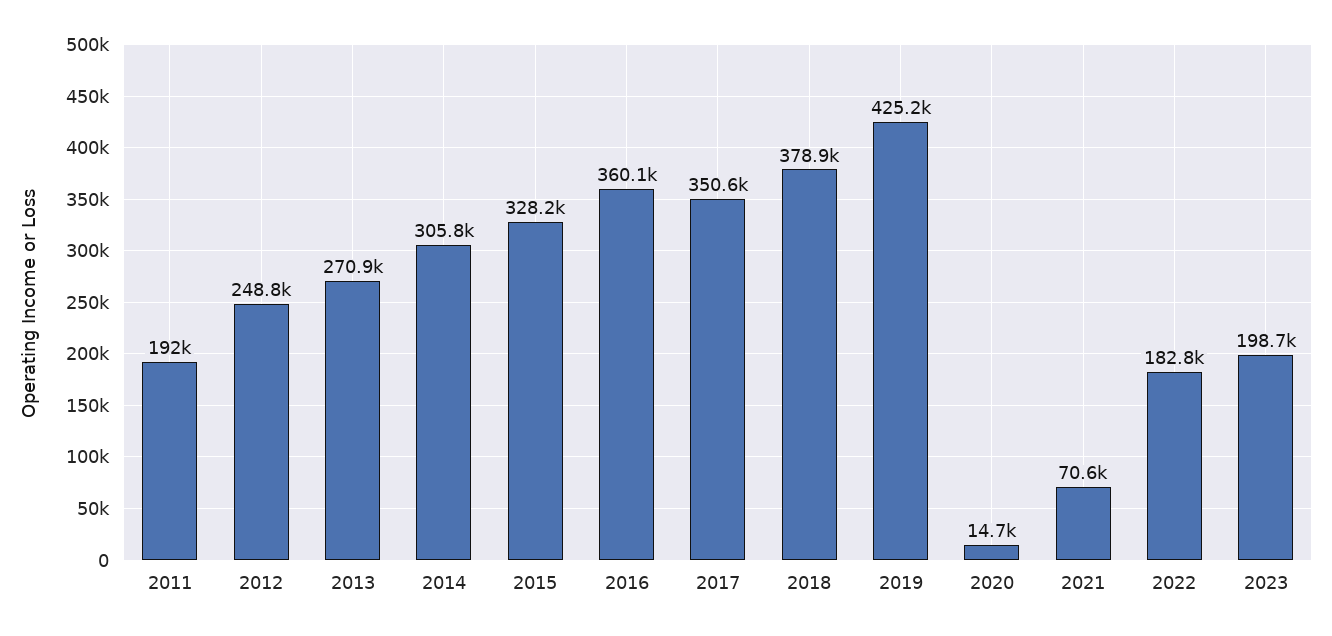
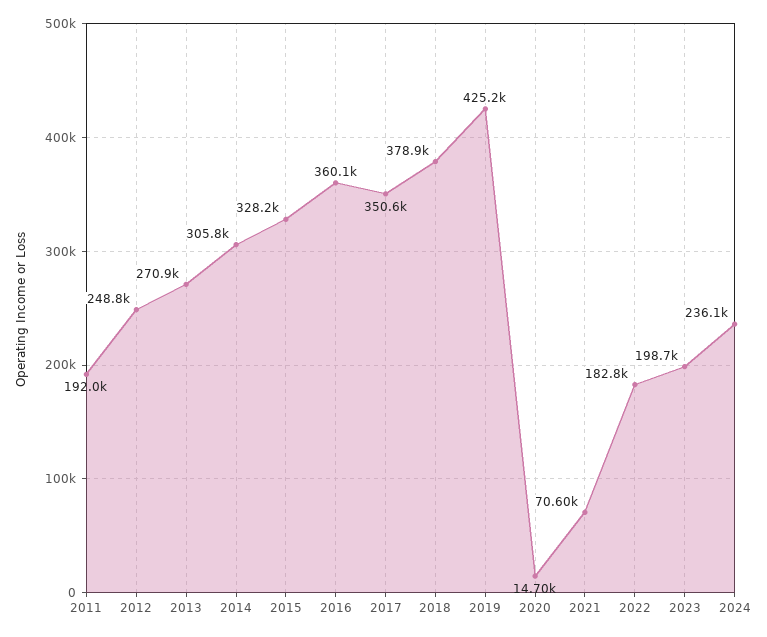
2024: none -> 236100

